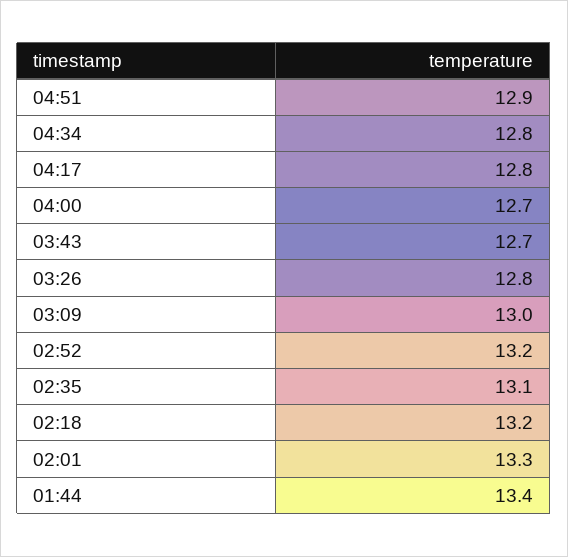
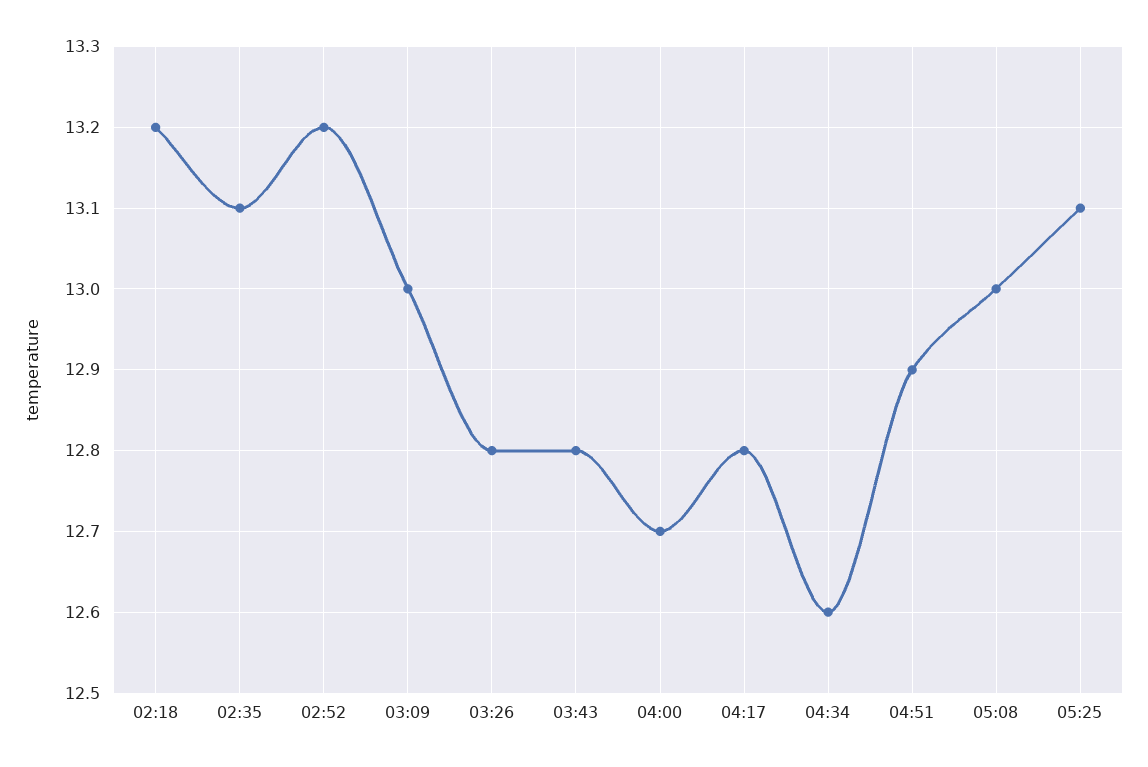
04:34: 12.8 -> 12.6
03:43: 12.7 -> 12.8
02:01: 13.3 -> none
01:44: 13.4 -> none
05:08: none -> 13
05:25: none -> 13.1

